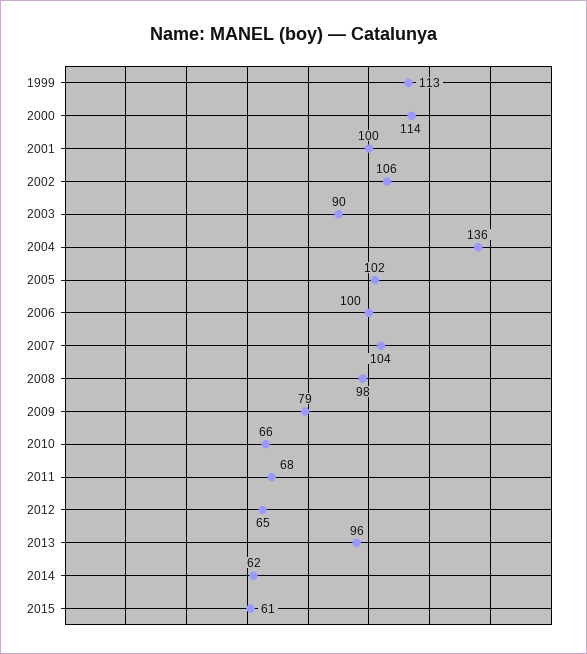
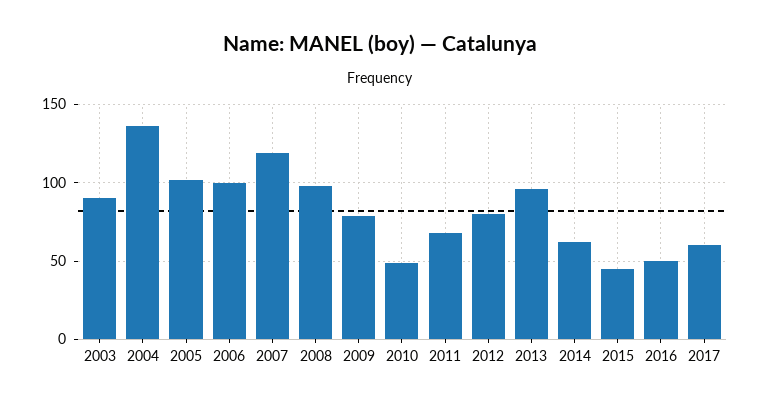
1999: 113 -> none
2000: 114 -> none
2001: 100 -> none
2002: 106 -> none
2007: 104 -> 120
2010: 66 -> 50
2012: 65 -> 80
2015: 61 -> 45
2016: none -> 50
2017: none -> 60

